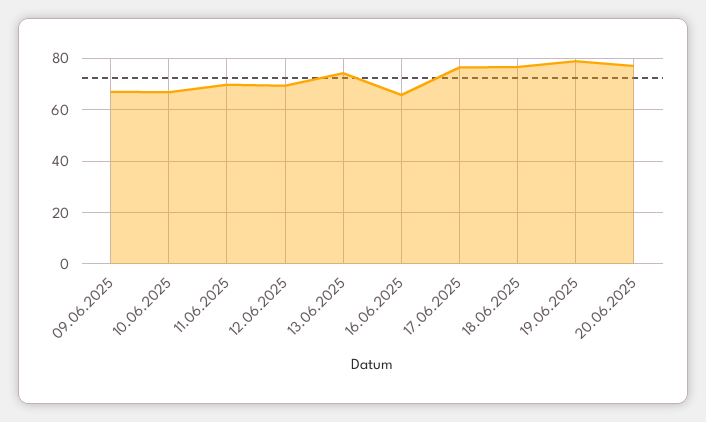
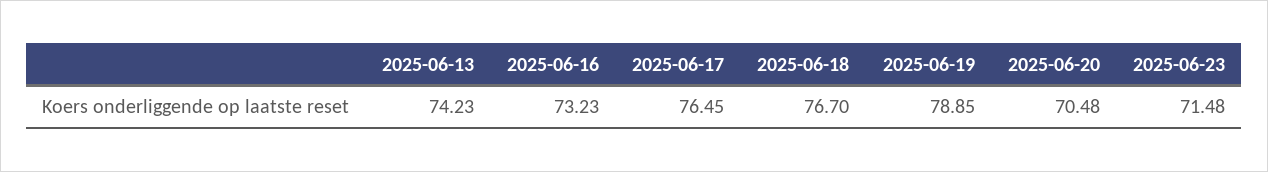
09.06.2025: 67.5 -> none
10.06.2025: 67.5 -> none
11.06.2025: 70 -> none
12.06.2025: 70 -> none
16.06.2025: 65 -> 73.23
20.06.2025: 77.5 -> 70.48
2025-06-23: none -> 71.48

